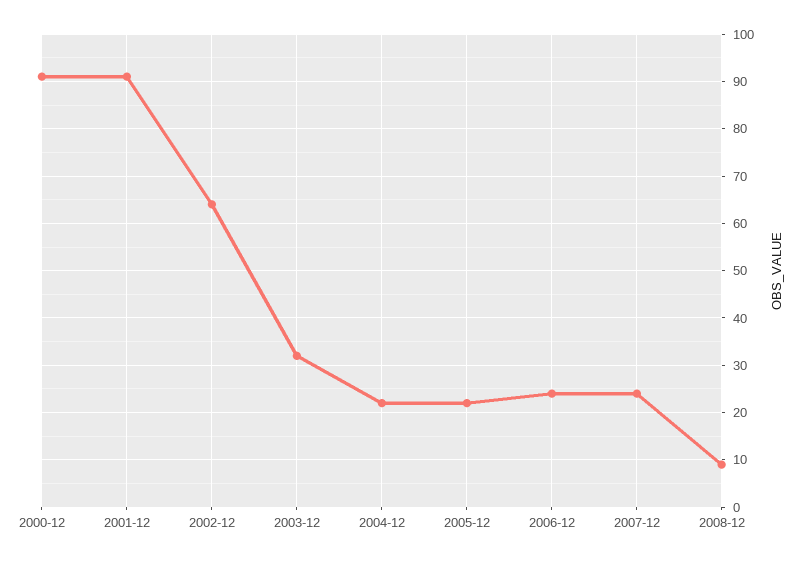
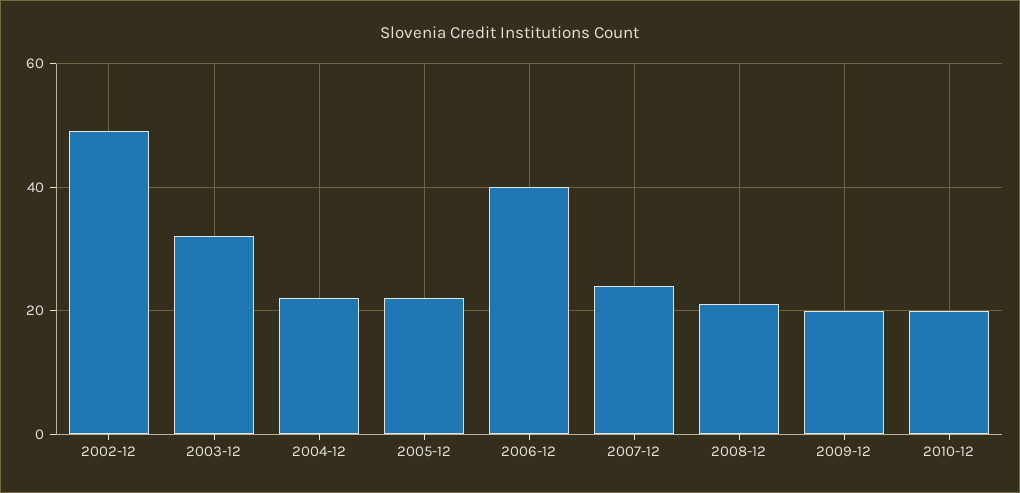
2000-12: 90 -> none
2001-12: 90 -> none
2002-12: 65 -> 50
2006-12: 25 -> 40
2008-12: 10 -> 20
2009-12: none -> 20
2010-12: none -> 20

